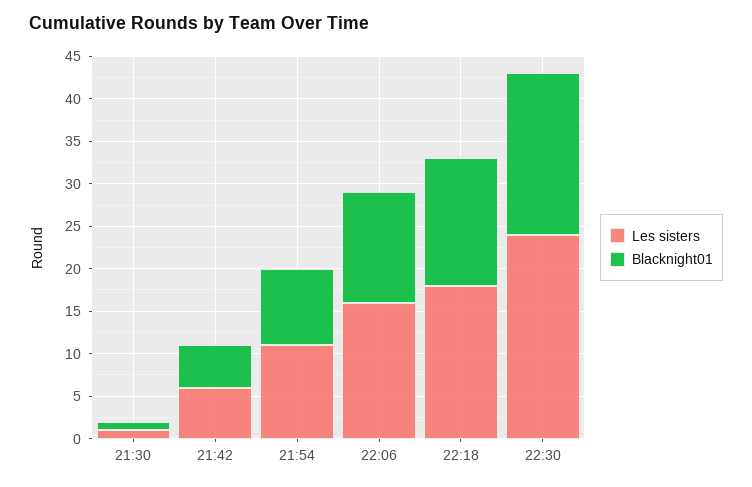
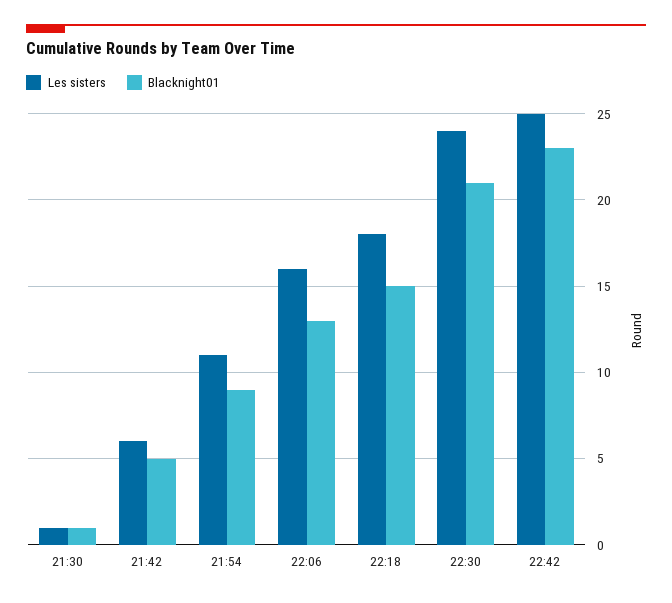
Blacknight01, 22:30: 19 -> 21
Les sisters, 22:42: none -> 25
Blacknight01, 22:42: none -> 23

